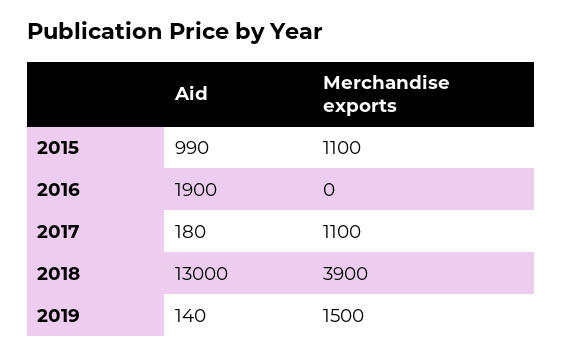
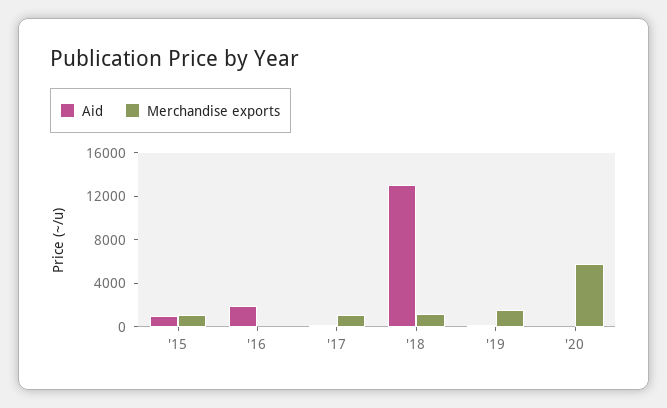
Merchandise exports, 2018: 3900 -> 1000
Aid, '20: none -> 0
Merchandise exports, '20: none -> 6000

